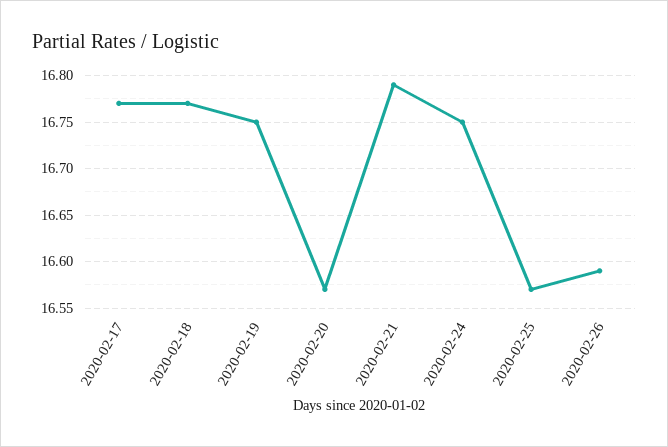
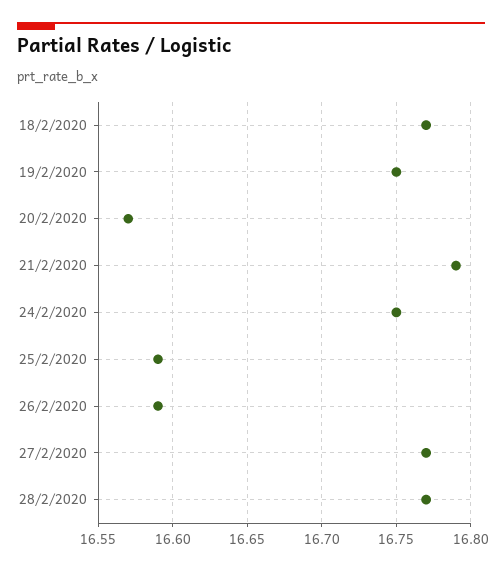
2020-02-17: 16.77 -> none
2020-02-25: 16.57 -> 16.59
27/2/2020: none -> 16.77
28/2/2020: none -> 16.77

